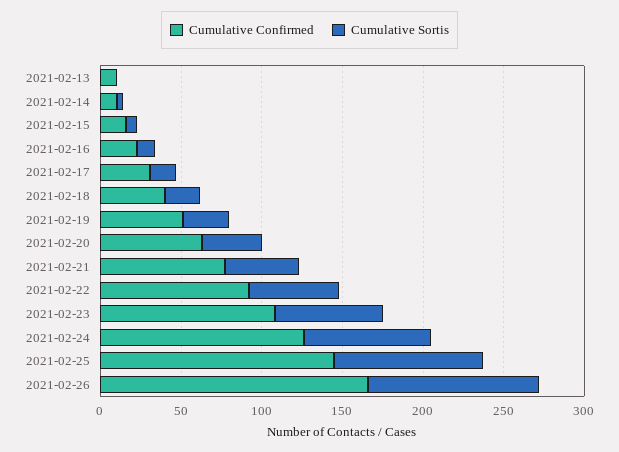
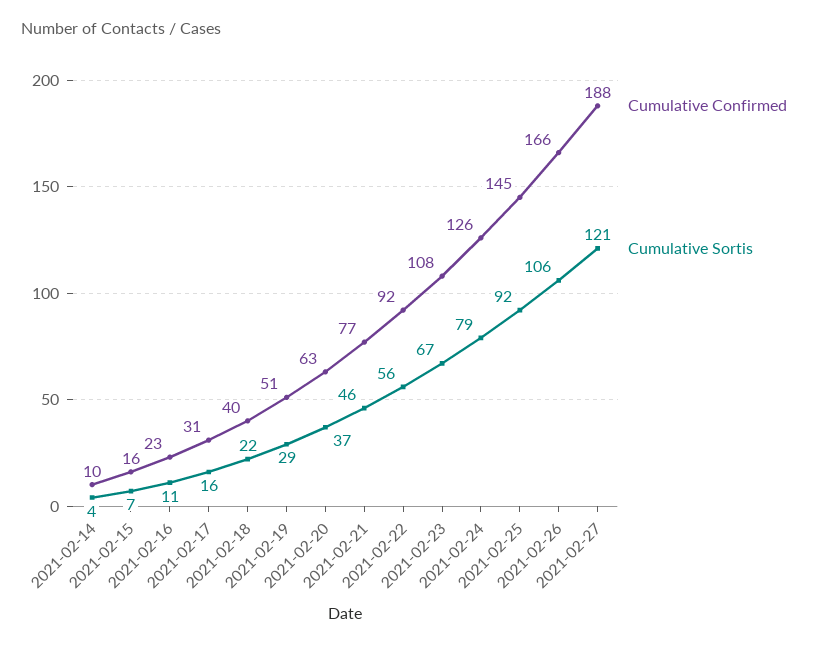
Cumulative Confirmed, 2021-02-13: 10 -> none
Cumulative Sortis, 2021-02-13: 0 -> none
Cumulative Confirmed, 2021-02-27: none -> 188
Cumulative Sortis, 2021-02-27: none -> 121

